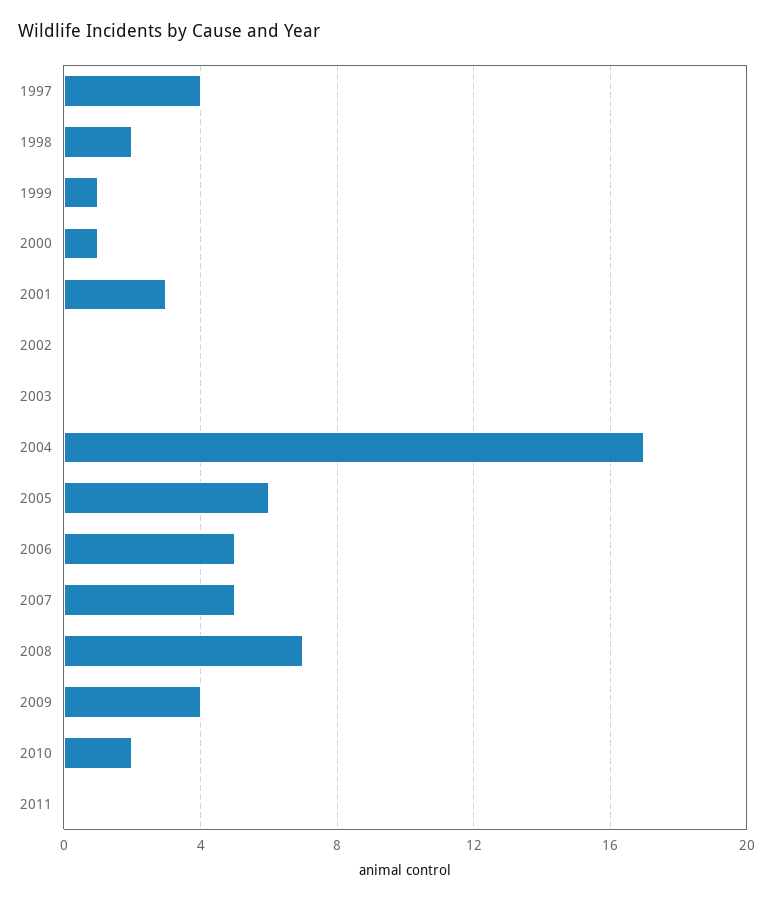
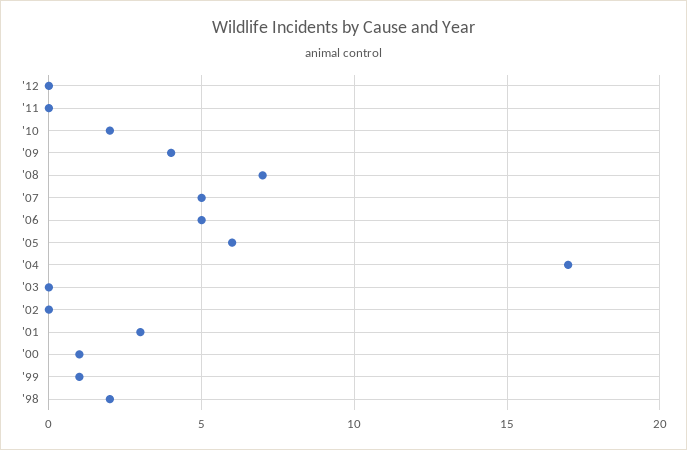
1997: 4 -> none
'12: none -> 0

